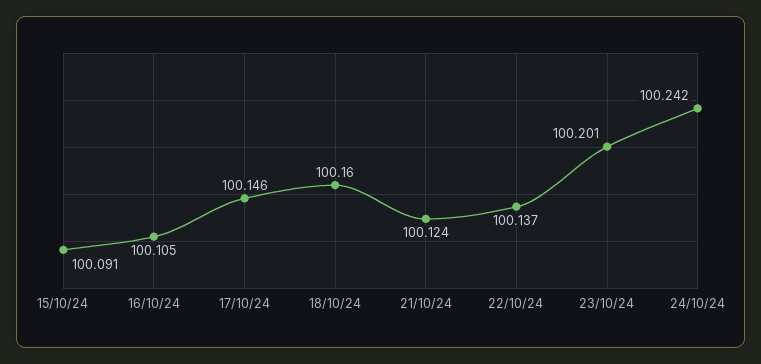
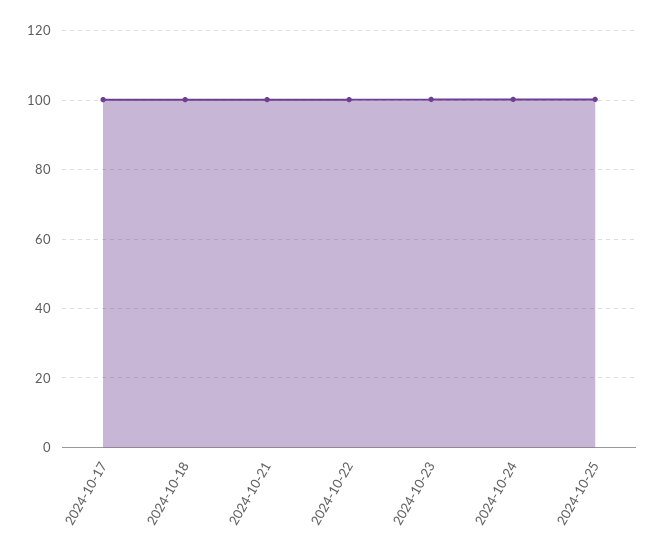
15/10/24: 100.091 -> none
16/10/24: 100.105 -> none
2024-10-25: none -> 100

